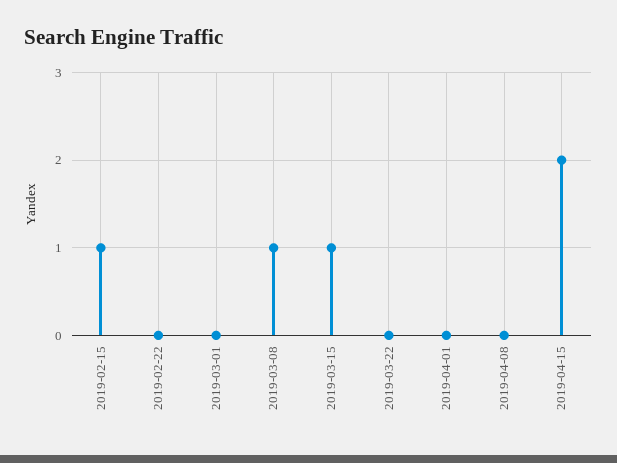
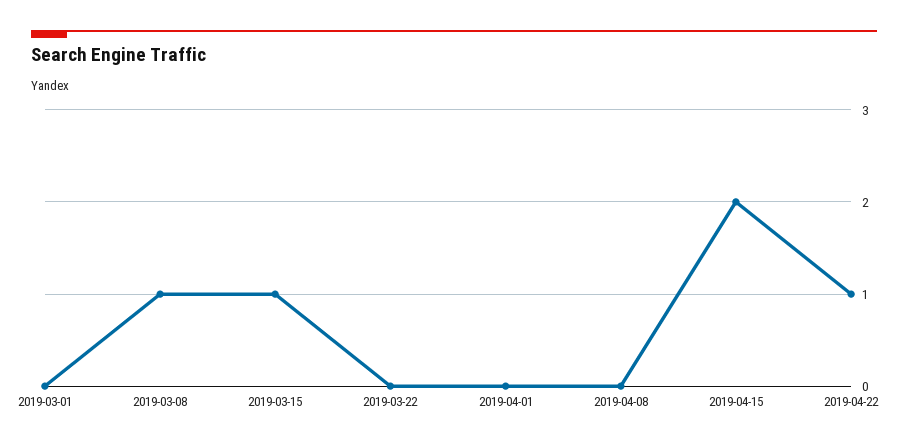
2019-02-15: 1 -> none
2019-02-22: 0 -> none
2019-04-22: none -> 1

